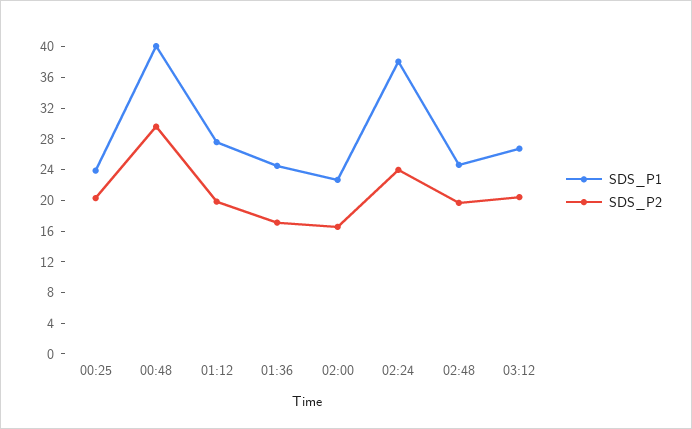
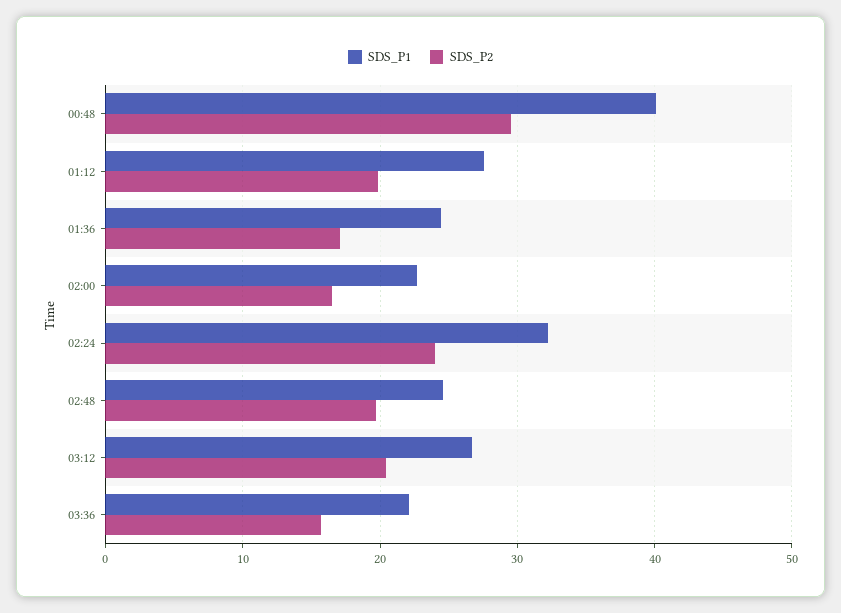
SDS_P1, 00:25: 24 -> none
SDS_P2, 00:25: 20 -> none
SDS_P1, 02:24: 38 -> 32
SDS_P1, 03:36: none -> 22
SDS_P2, 03:36: none -> 16

